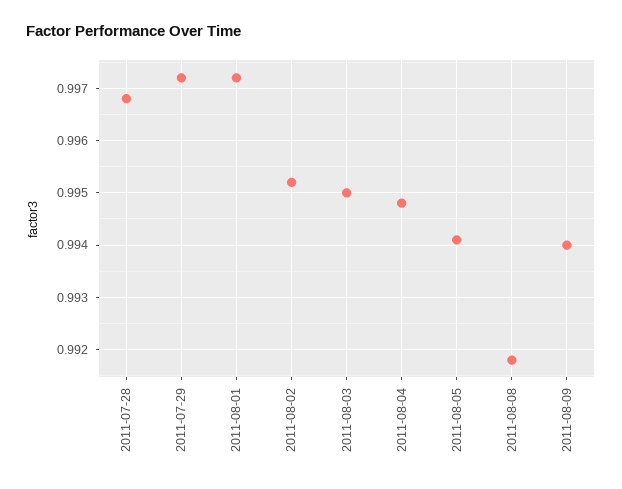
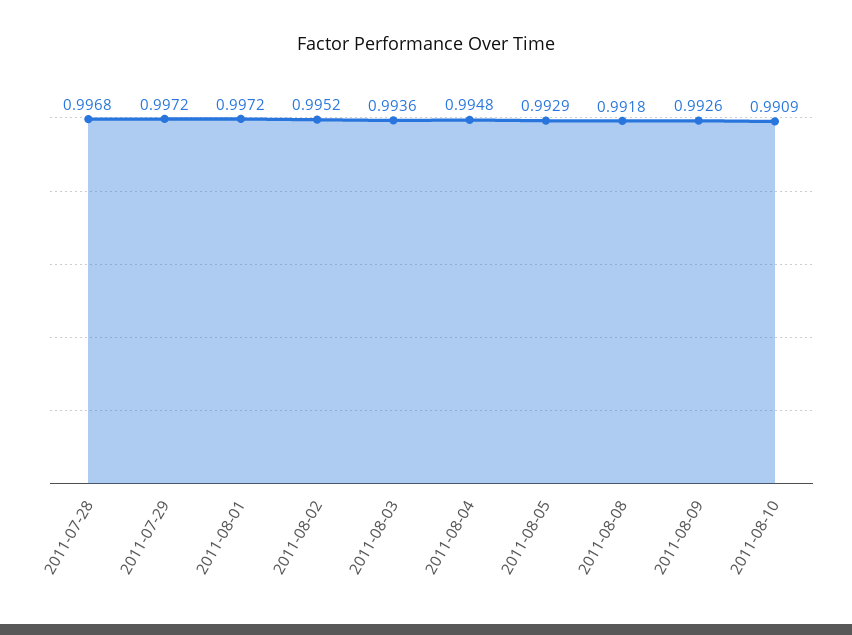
2011-08-03: 0.995 -> 0.9936
2011-08-05: 0.994 -> 0.9929
2011-08-09: 0.994 -> 0.9926
2011-08-10: none -> 0.9909

